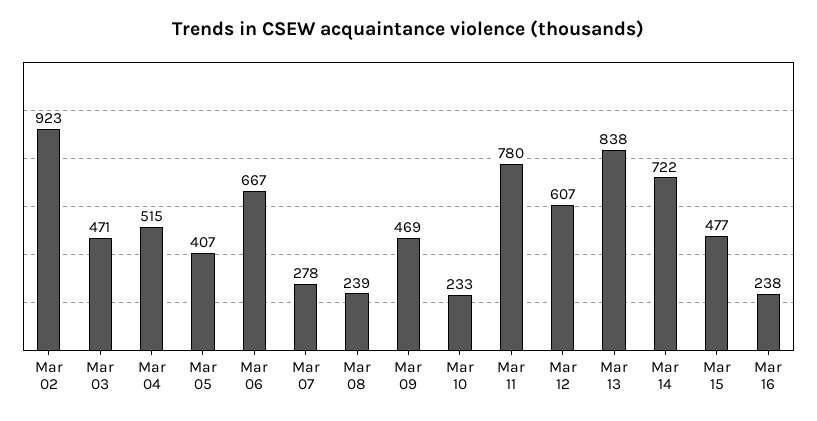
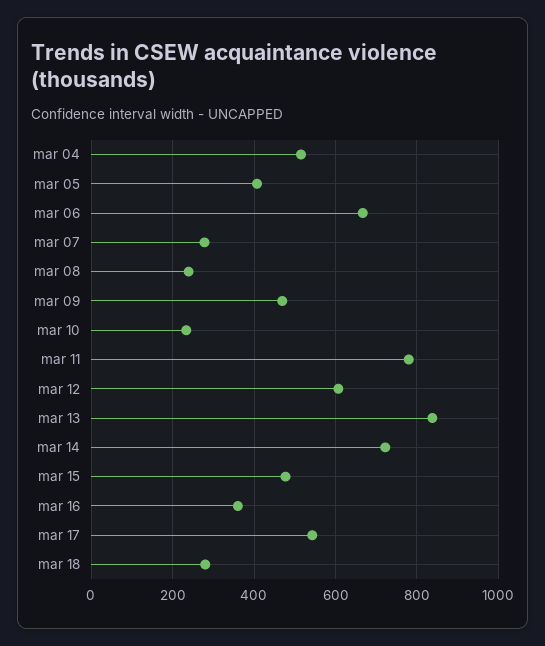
Mar 02: 923 -> none
Mar 03: 471 -> none
Mar 16: 238 -> 360
mar 17: none -> 540
mar 18: none -> 280

